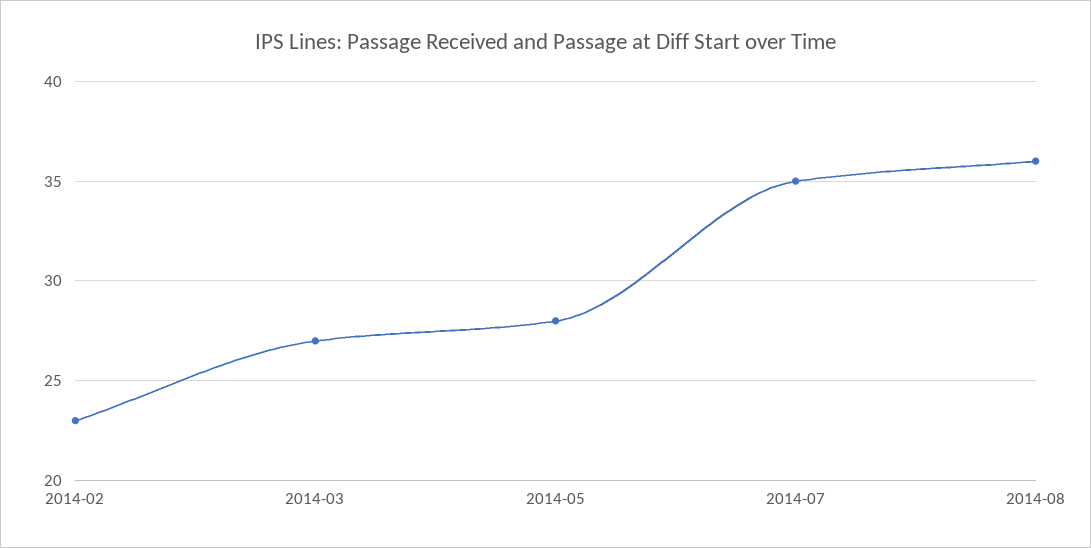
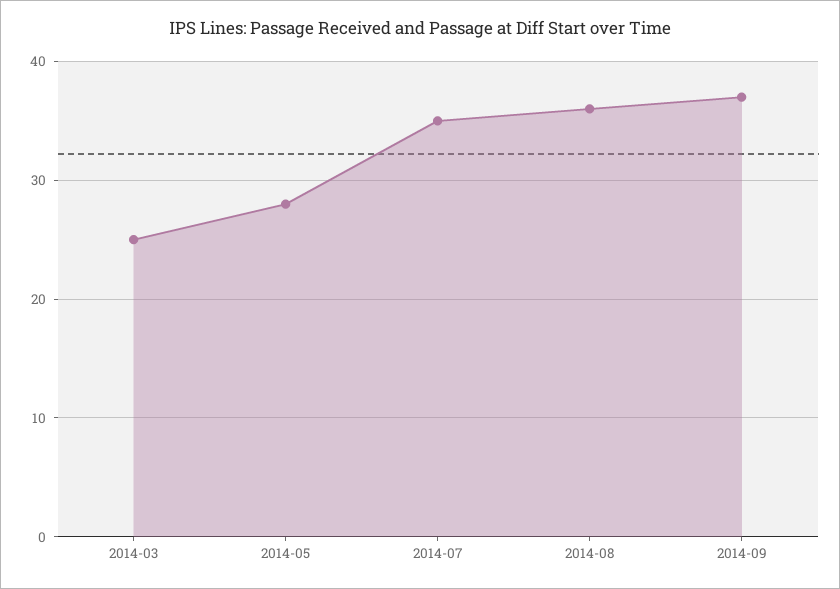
2014-02: 23 -> none
2014-03: 27 -> 25
2014-09: none -> 37

